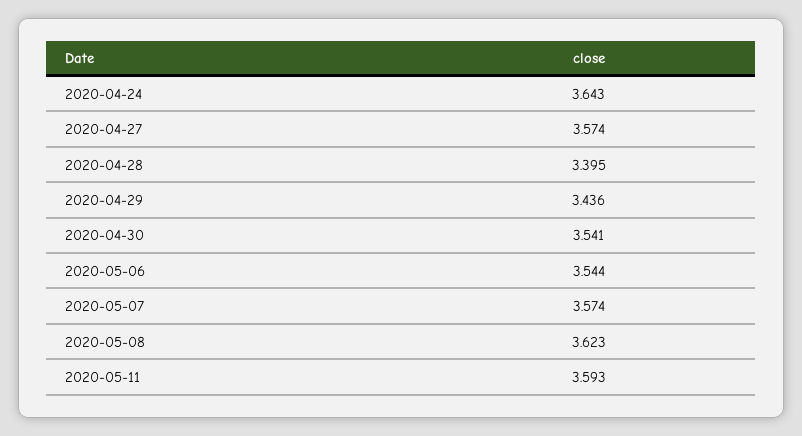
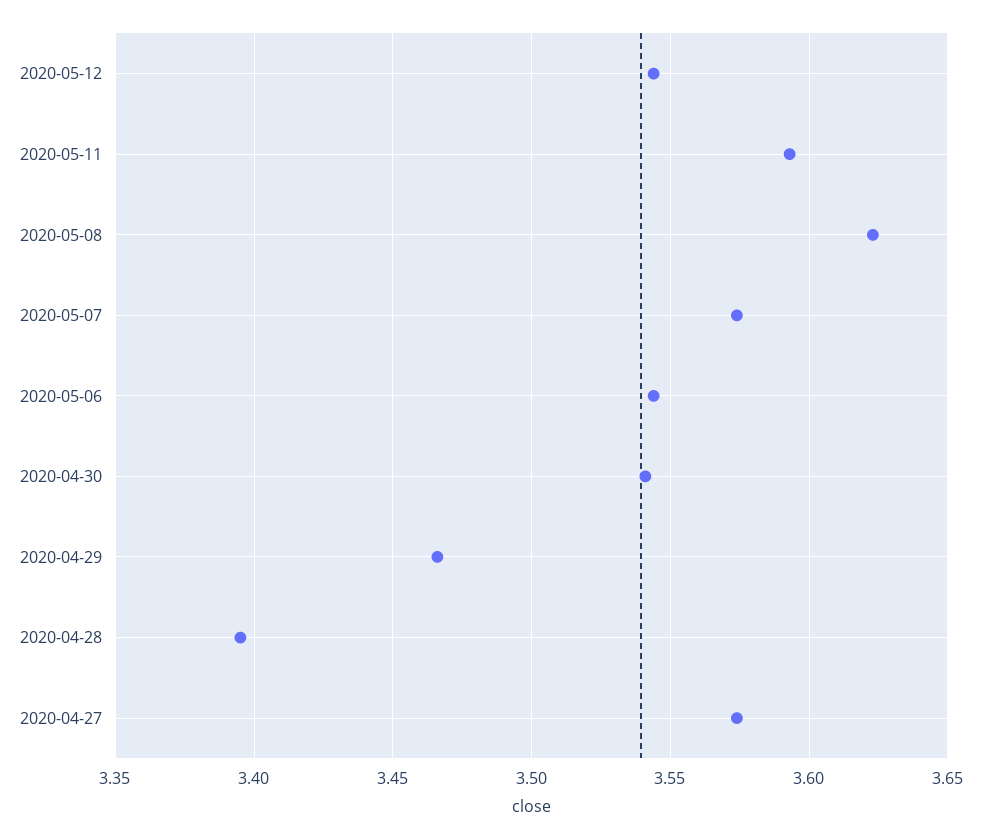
2020-04-24: 3.643 -> none
2020-04-29: 3.436 -> 3.465
2020-05-12: none -> 3.545

